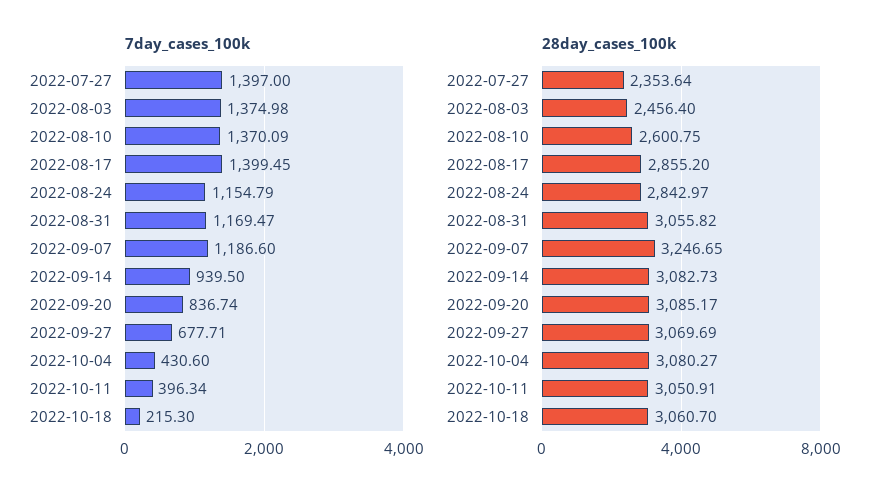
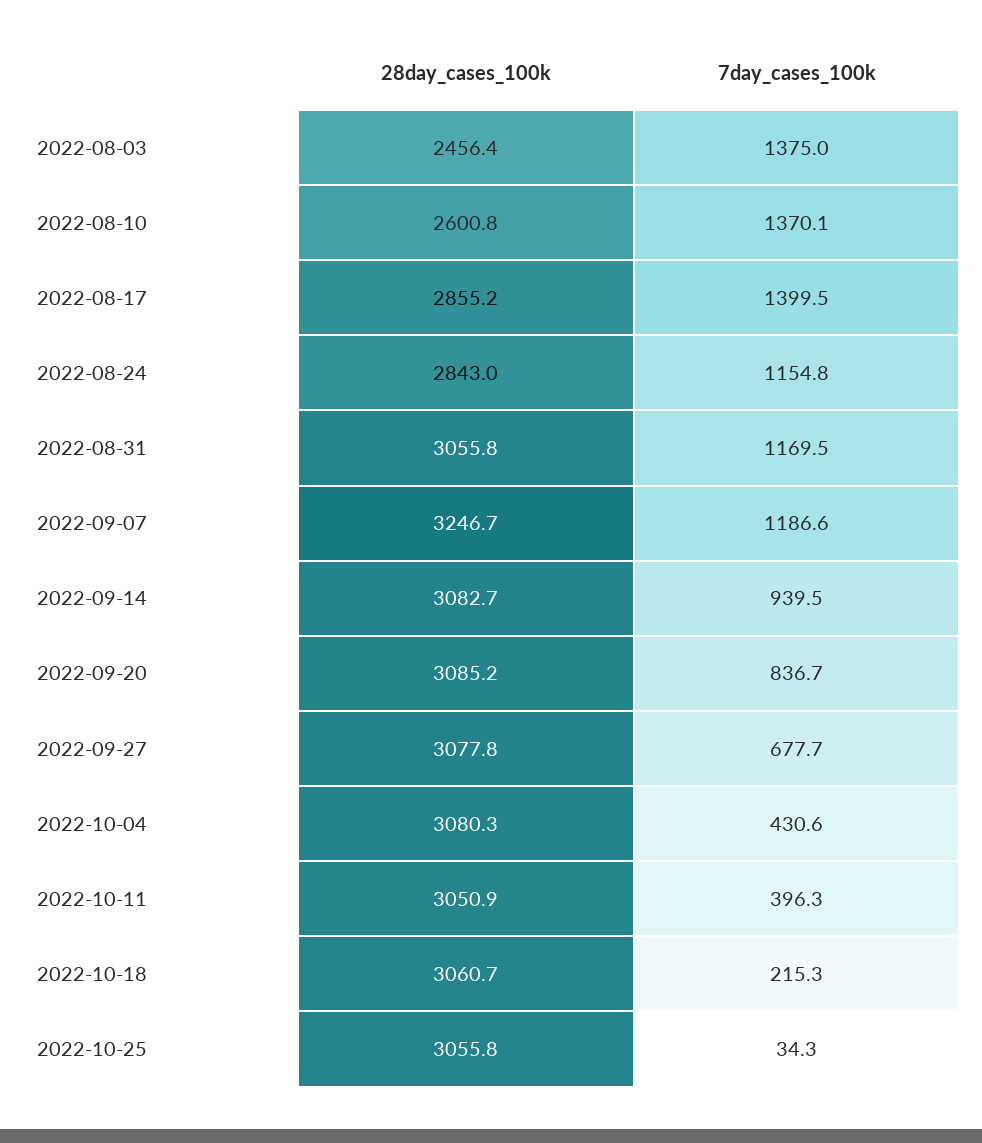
7day_cases_100k, 2022-07-27: 1397 -> none
28day_cases_100k, 2022-07-27: 2353.64 -> none
28day_cases_100k, 2022-09-27: 3069.69 -> 3077.8
28day_cases_100k, 2022-10-25: none -> 3055.8
7day_cases_100k, 2022-10-25: none -> 34.3

